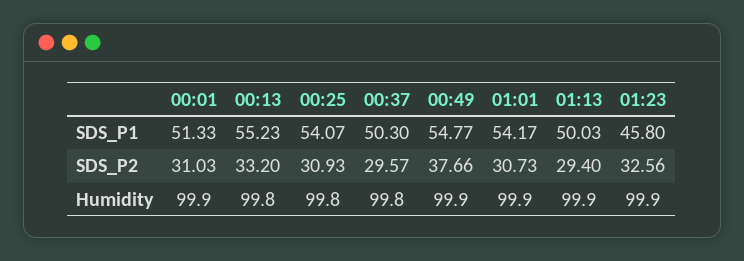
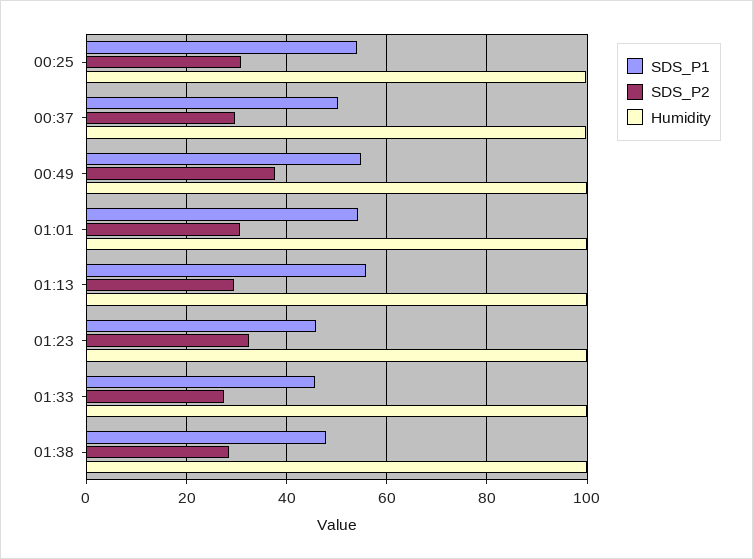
SDS_P1, 00:01: 51.33 -> none
SDS_P1, 00:13: 55.23 -> none
SDS_P1, 01:13: 50.03 -> 56
SDS_P2, 00:01: 31.03 -> none
SDS_P2, 00:13: 33.2 -> none
Humidity, 00:01: 99.9 -> none
Humidity, 00:13: 99.8 -> none
SDS_P1, 01:33: none -> 46
SDS_P2, 01:33: none -> 28
Humidity, 01:33: none -> 100
SDS_P1, 01:38: none -> 48
SDS_P2, 01:38: none -> 28
Humidity, 01:38: none -> 100

